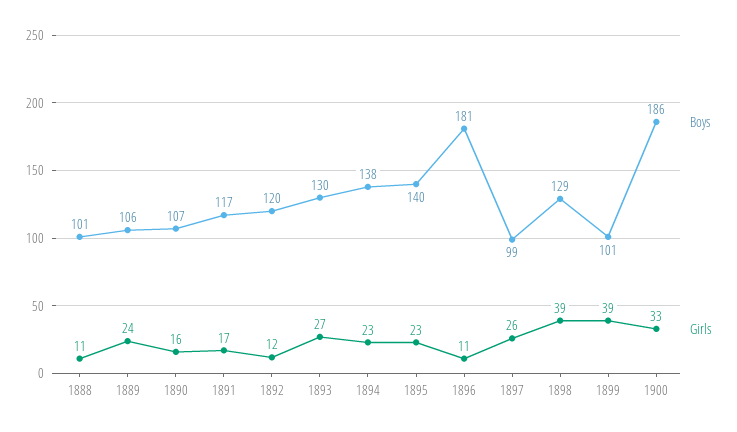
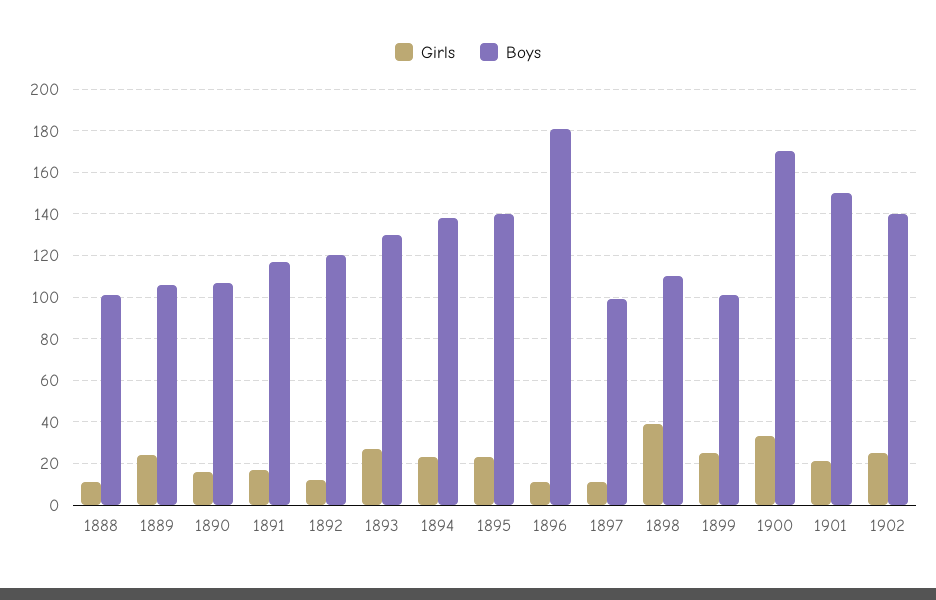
Girls, 1897: 26 -> 10
Boys, 1898: 129 -> 110
Girls, 1899: 39 -> 25
Boys, 1900: 186 -> 170
Girls, 1901: none -> 20
Boys, 1901: none -> 150
Girls, 1902: none -> 25
Boys, 1902: none -> 140

